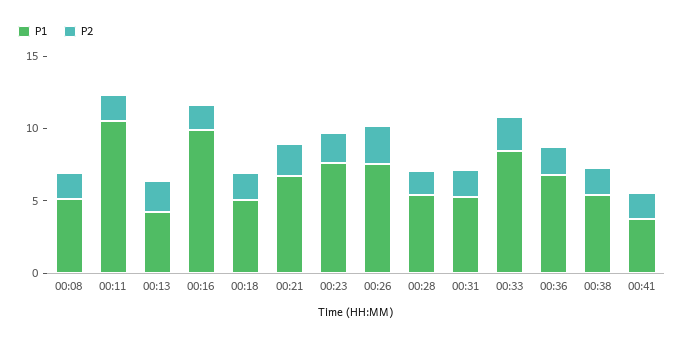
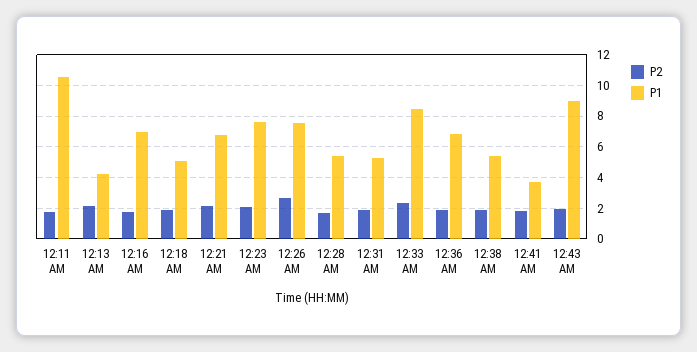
P1, 00:08: 5 -> none
P2, 00:08: 2 -> none
P1, 00:16: 10 -> 7
P2, 12:43 AM: none -> 2
P1, 12:43 AM: none -> 9

